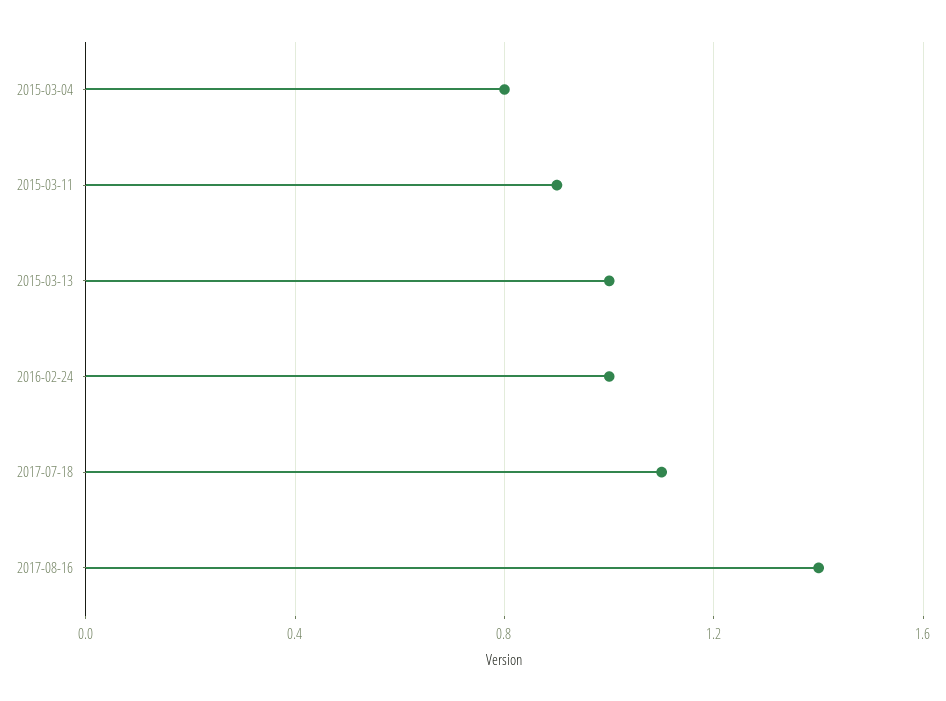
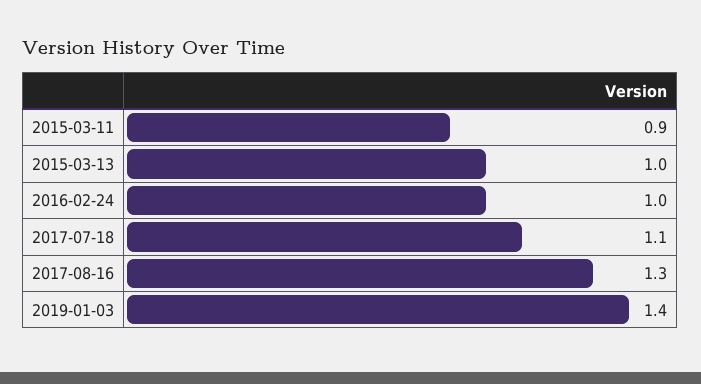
2015-03-04: 0.8 -> none
2017-08-16: 1.4 -> 1.3
2019-01-03: none -> 1.4

